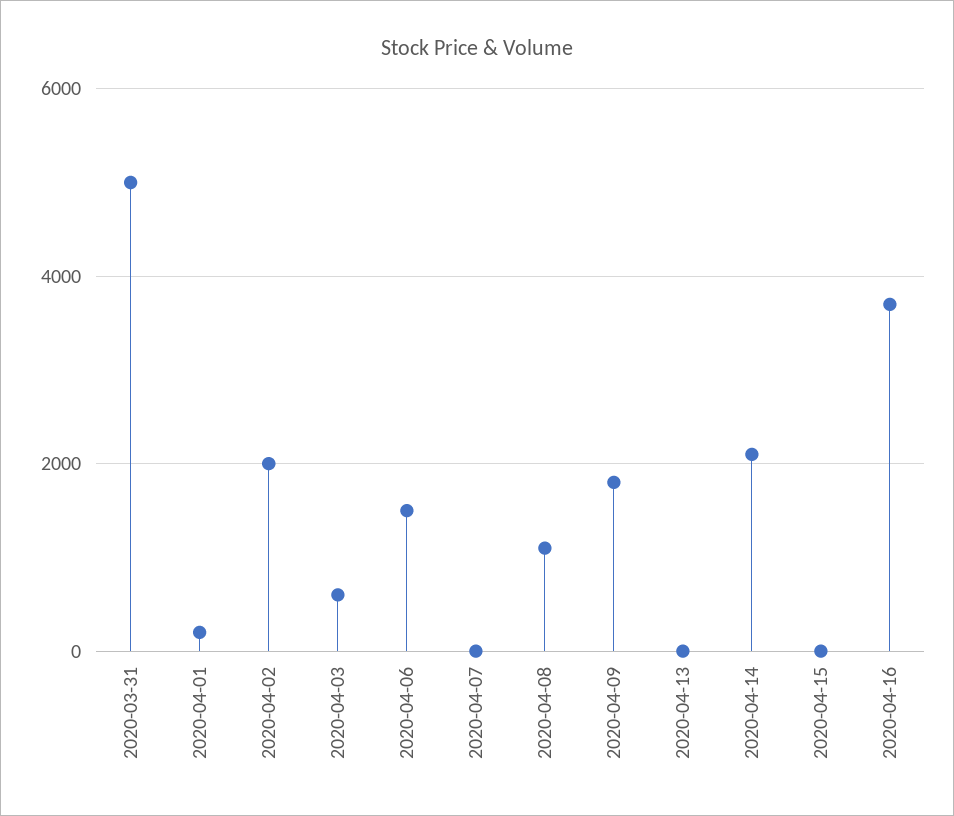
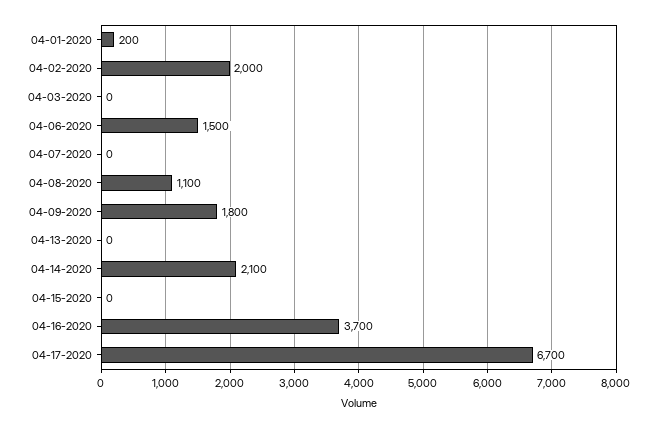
2020-03-31: 5000 -> none
2020-04-03: 600 -> 0
04-17-2020: none -> 6700

